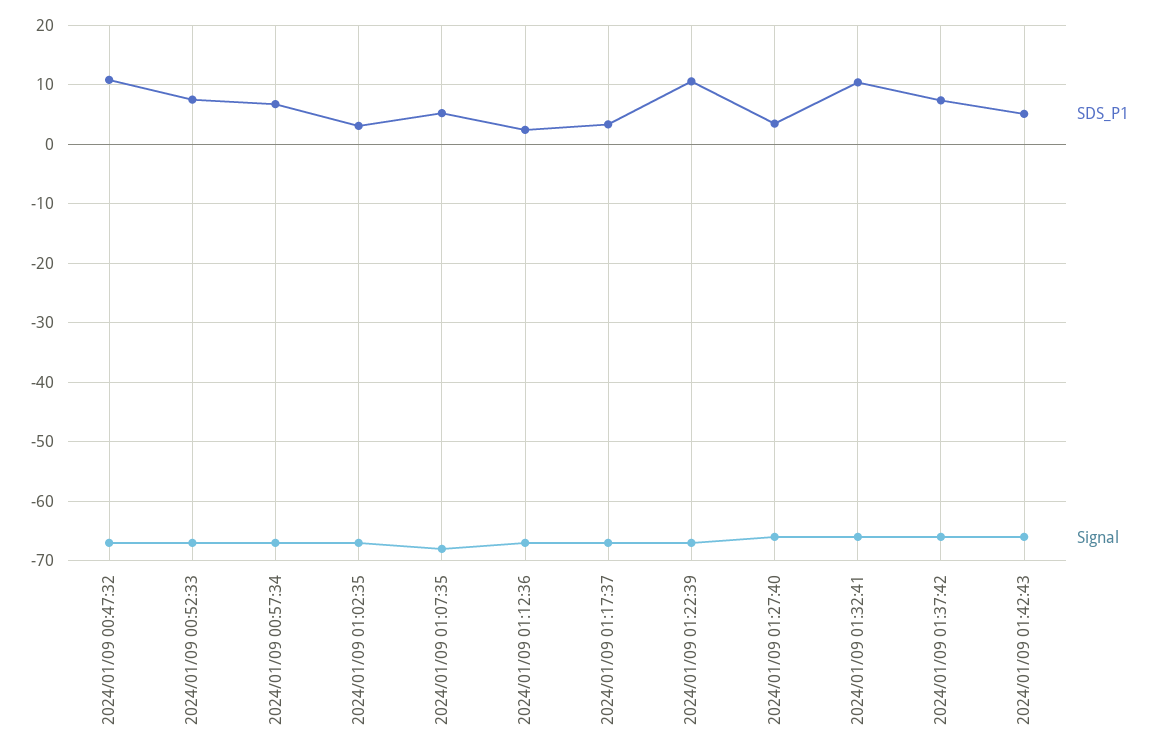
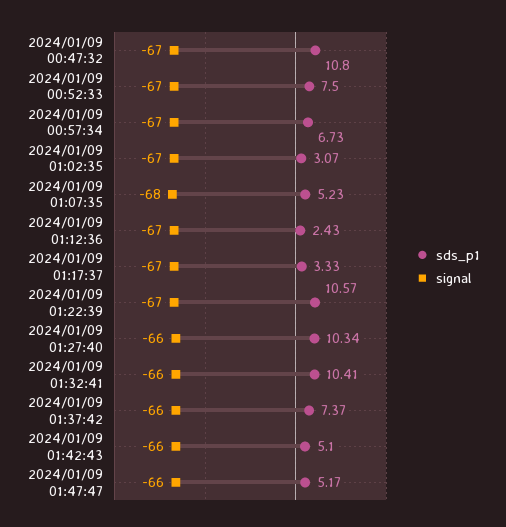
SDS_P1, 2024/01/09 01:27:40: 4 -> 10.34
SDS_P1, 2024/01/09 01:47:47: none -> 5.17
Signal, 2024/01/09 01:47:47: none -> -66

